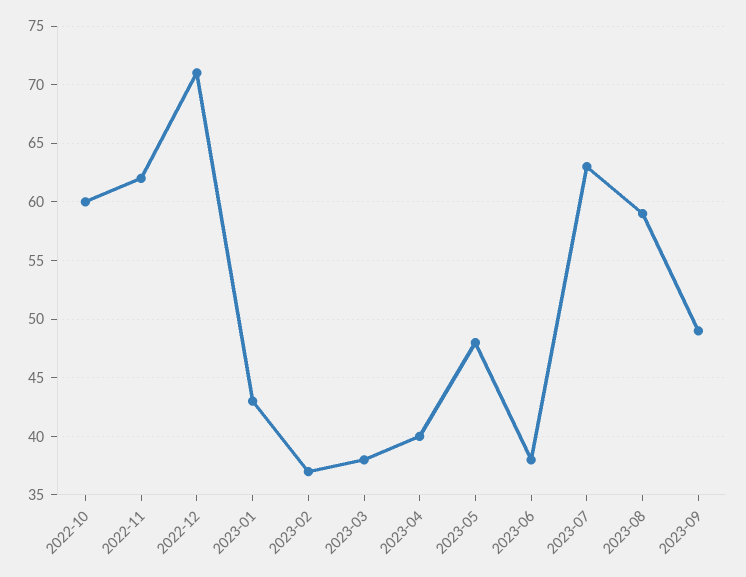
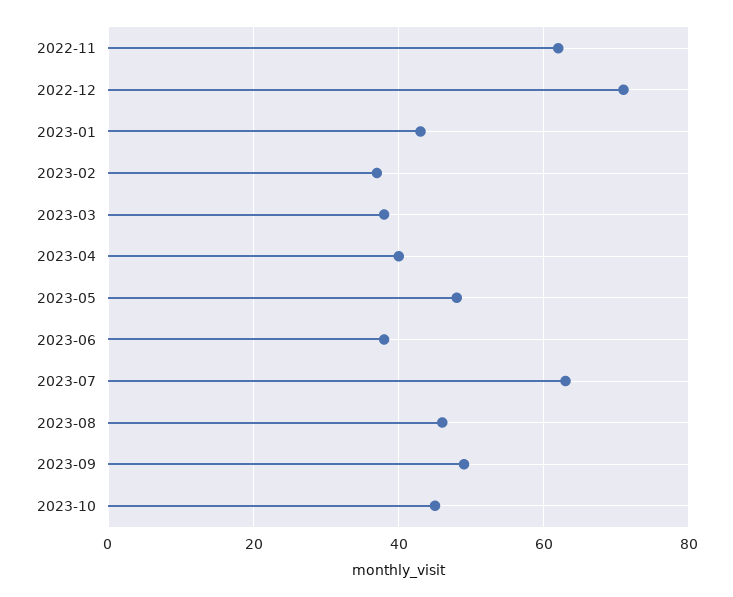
2022-10: 60 -> none
2023-08: 59 -> 45
2023-10: none -> 45

